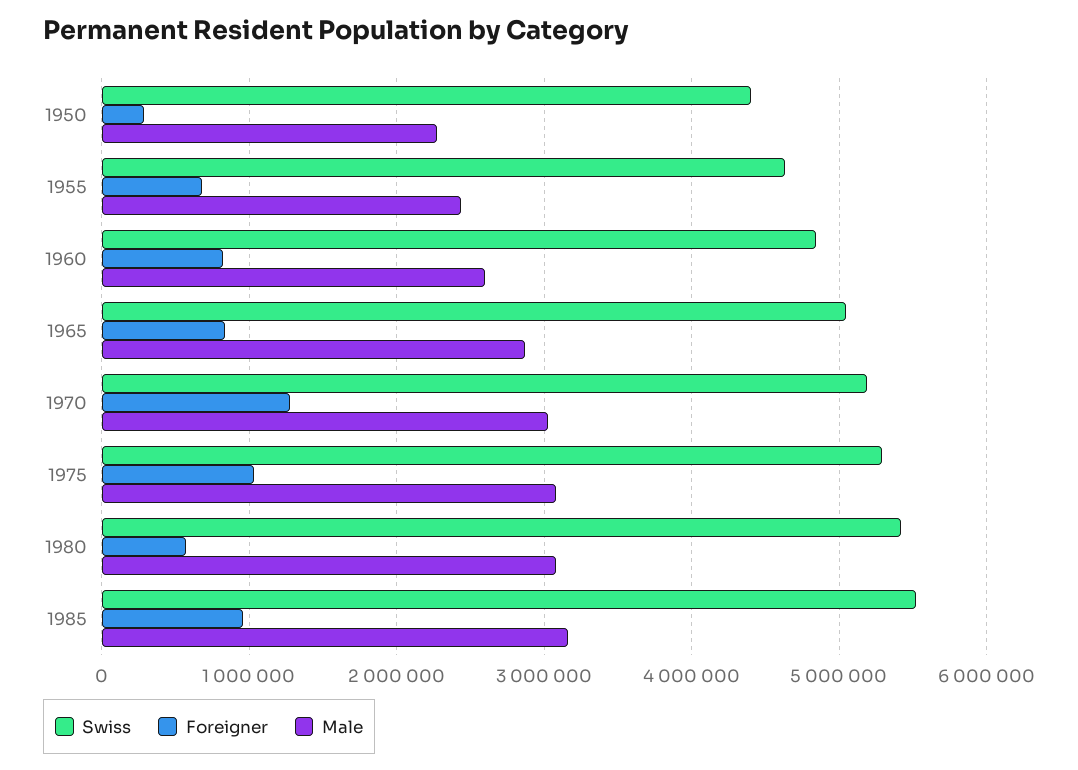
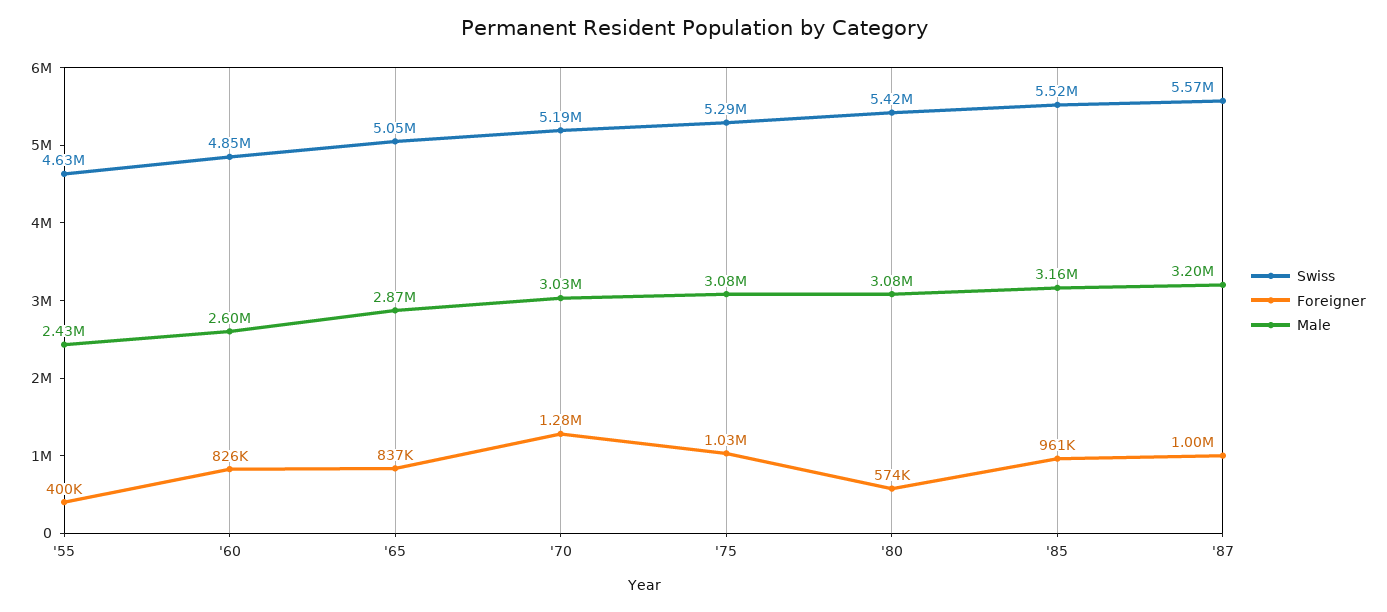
Swiss, 1950: 4400000 -> none
Foreigner, 1950: 300000 -> none
Male, 1950: 2300000 -> none
Foreigner, 1955: 700000 -> 400000
Swiss, '87: none -> 5570000
Foreigner, '87: none -> 1000000
Male, '87: none -> 3200000

